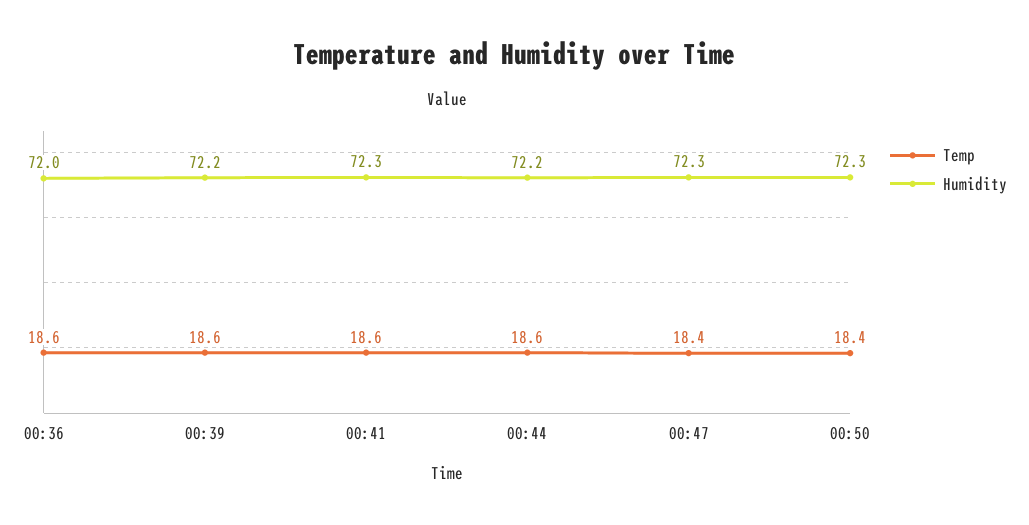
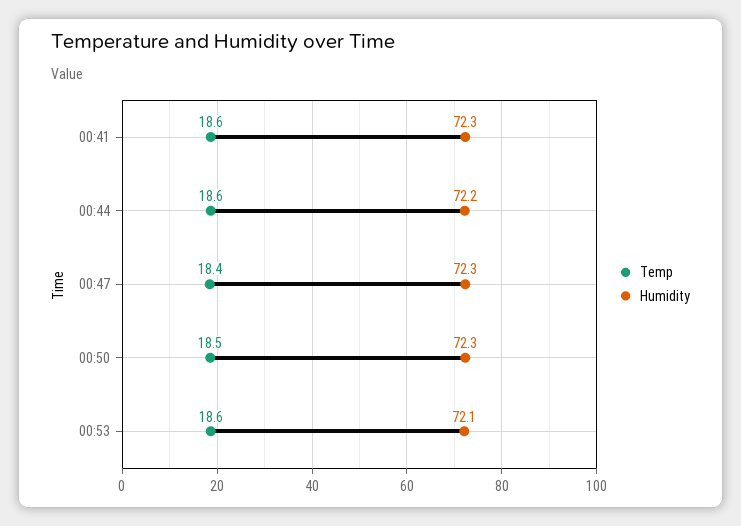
Temp, 00:36: 18.6 -> none
Humidity, 00:36: 72 -> none
Temp, 00:39: 18.6 -> none
Humidity, 00:39: 72.2 -> none
Temp, 00:50: 18.4 -> 18.5
Temp, 00:53: none -> 18.6
Humidity, 00:53: none -> 72.1

